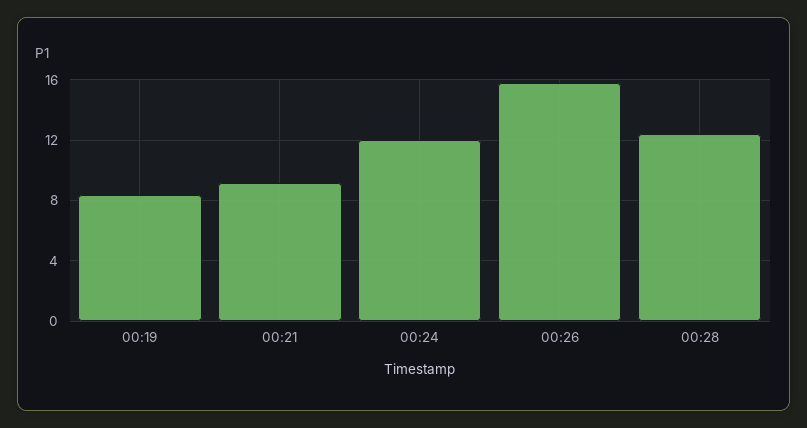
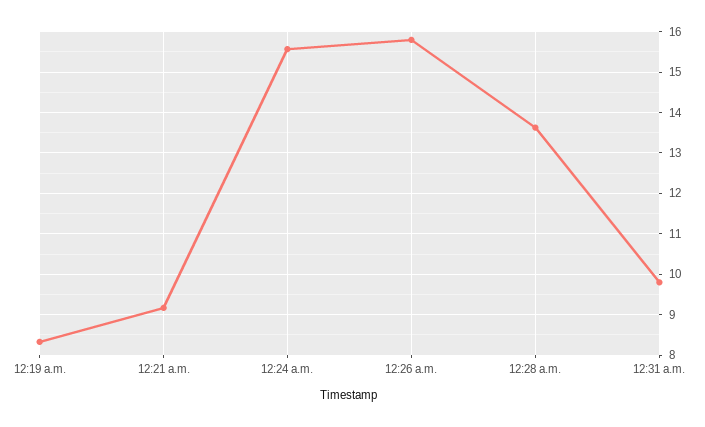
00:24: 12 -> 15.6
00:28: 12.5 -> 13.6
12:31 a.m.: none -> 9.8

